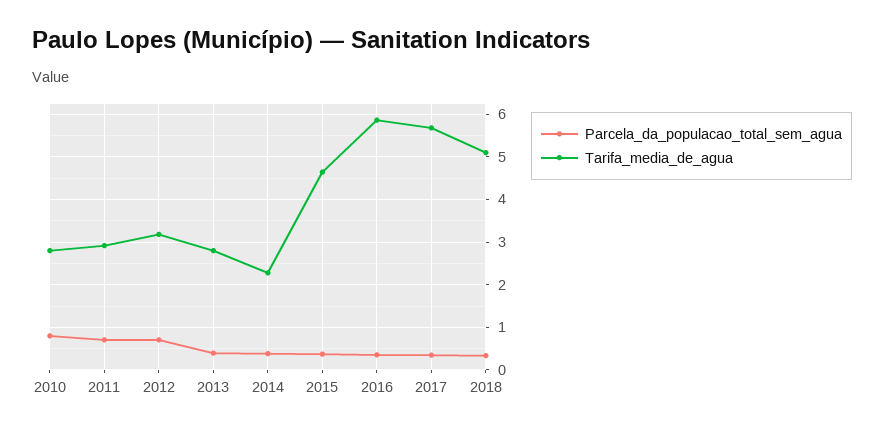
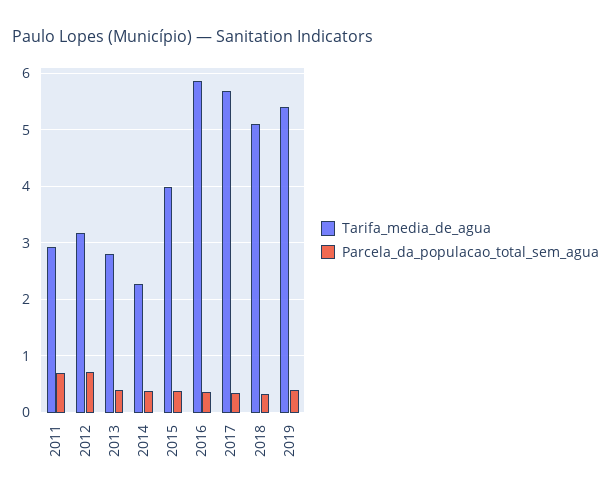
Parcela_da_populacao_total_sem_agua, 2010: 0.8 -> none
Tarifa_media_de_agua, 2010: 2.8 -> none
Tarifa_media_de_agua, 2015: 4.6 -> 4
Tarifa_media_de_agua, 2019: none -> 5.4
Parcela_da_populacao_total_sem_agua, 2019: none -> 0.4

